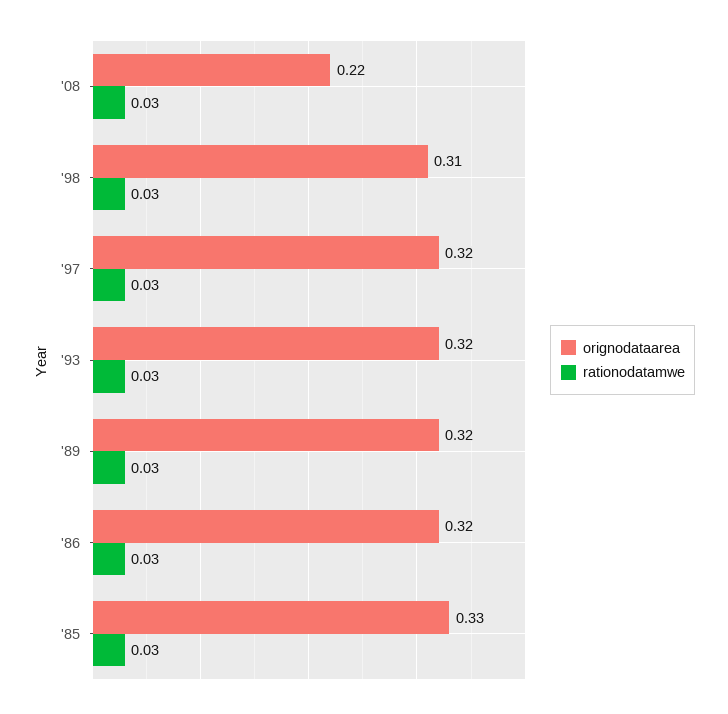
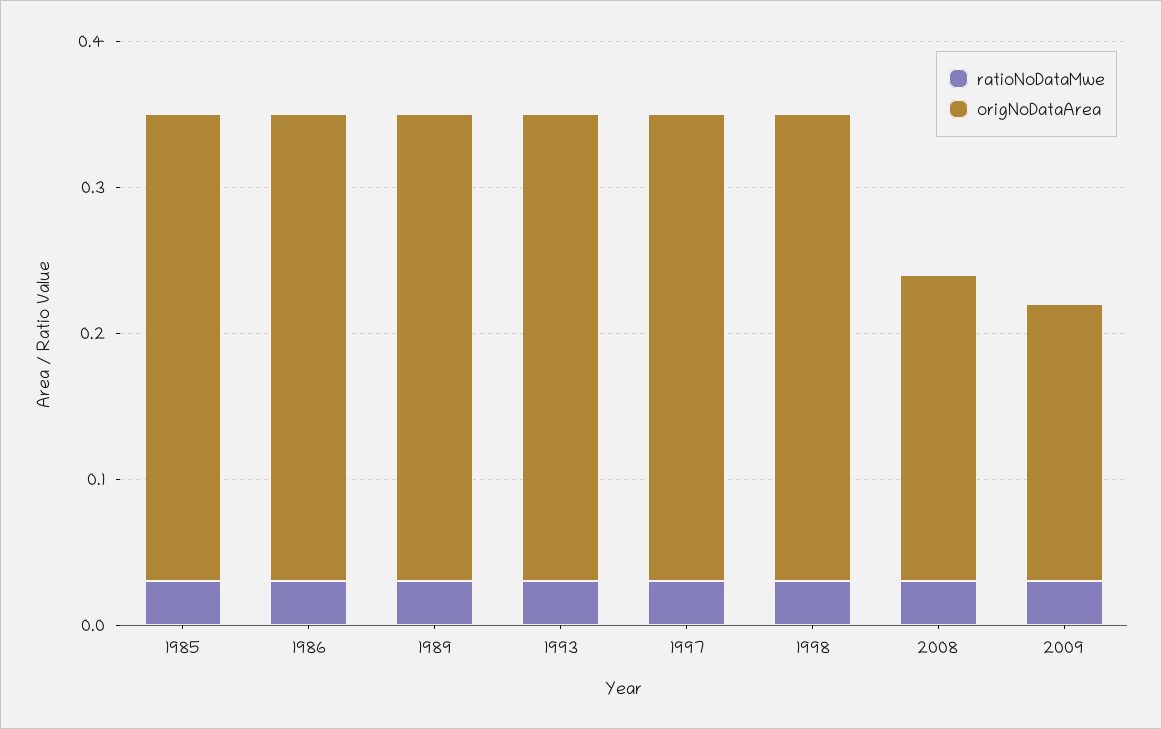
orignodataarea, '08: 0.22 -> 0.21
orignodataarea, '98: 0.31 -> 0.32
orignodataarea, '85: 0.33 -> 0.32
rationodatamwe, 2009: none -> 0.03
orignodataarea, 2009: none -> 0.19

